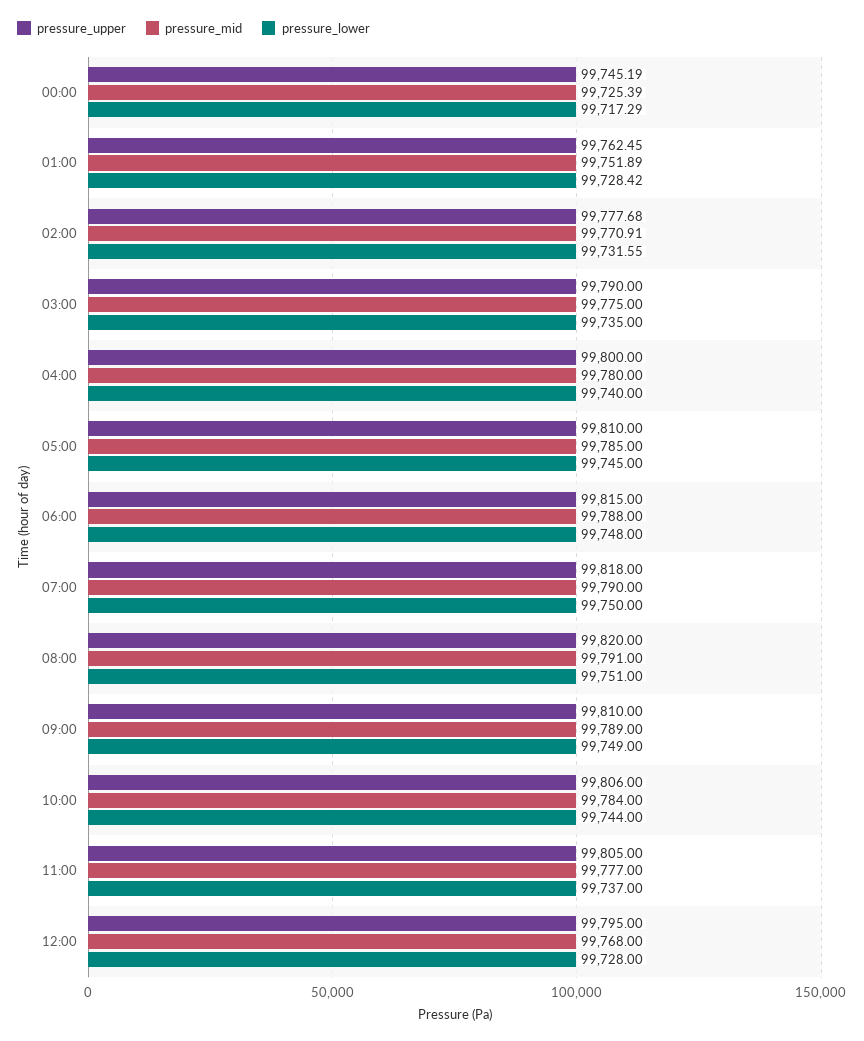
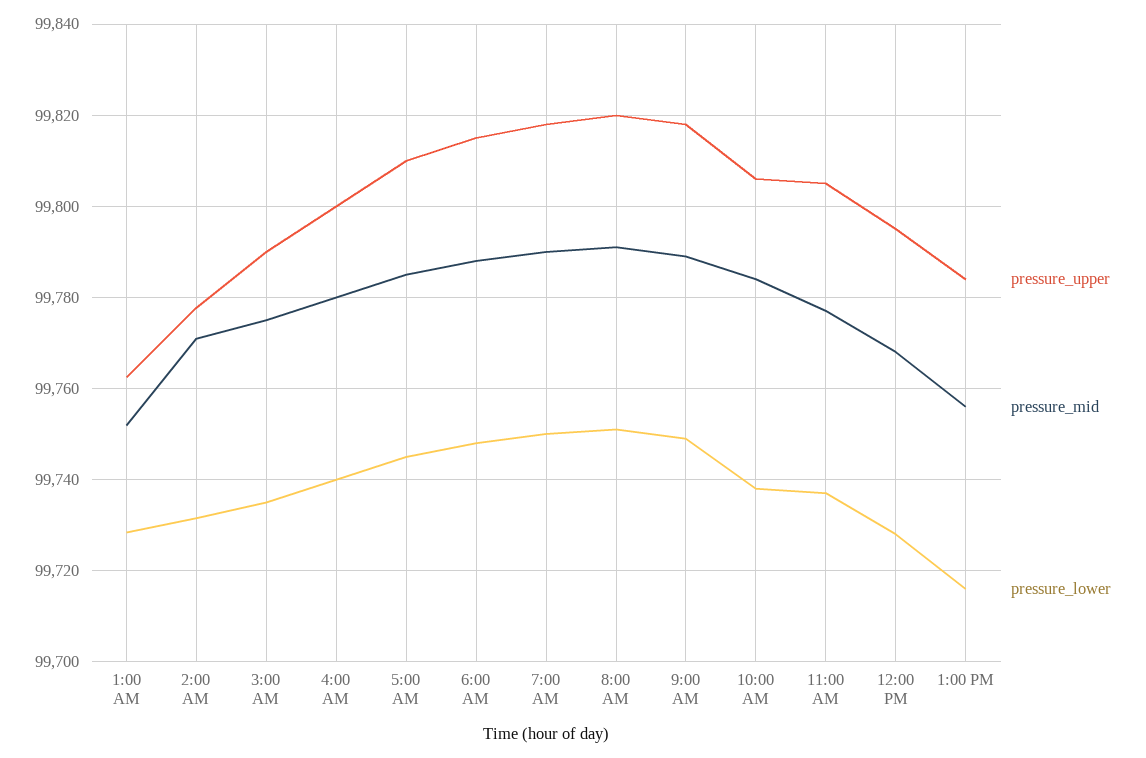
pressure_upper, 00:00: 99745.19 -> none
pressure_mid, 00:00: 99725.39 -> none
pressure_lower, 00:00: 99717.29 -> none
pressure_upper, 09:00: 99810 -> 99818
pressure_lower, 10:00: 99744 -> 99738
pressure_upper, 1:00 PM: none -> 99784
pressure_mid, 1:00 PM: none -> 99756
pressure_lower, 1:00 PM: none -> 99716

